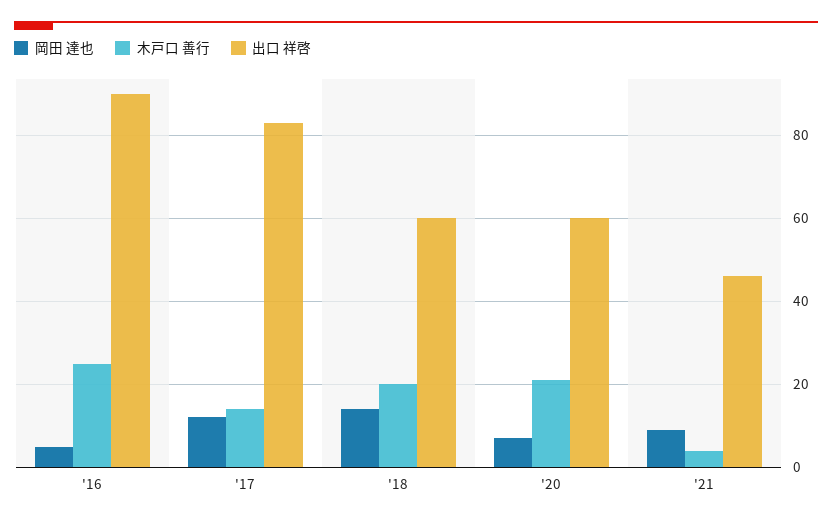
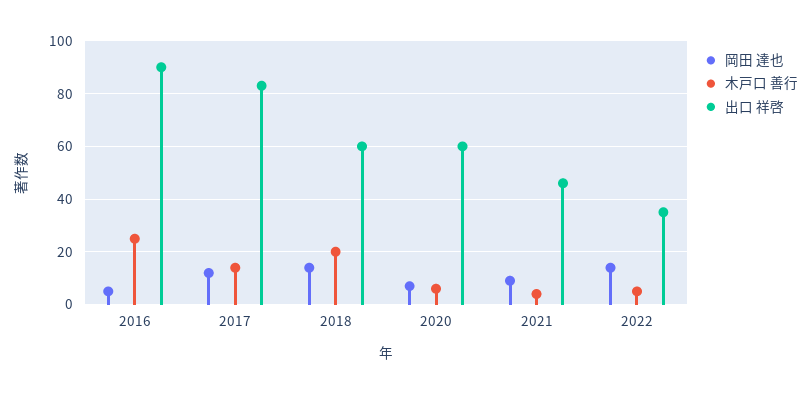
木戸口 善行, '20: 20 -> 5
岡田 達也, 2022: none -> 15
木戸口 善行, 2022: none -> 5
出口 祥啓, 2022: none -> 35

